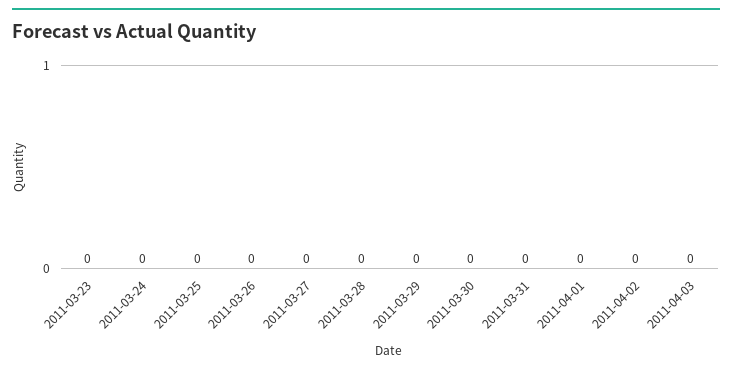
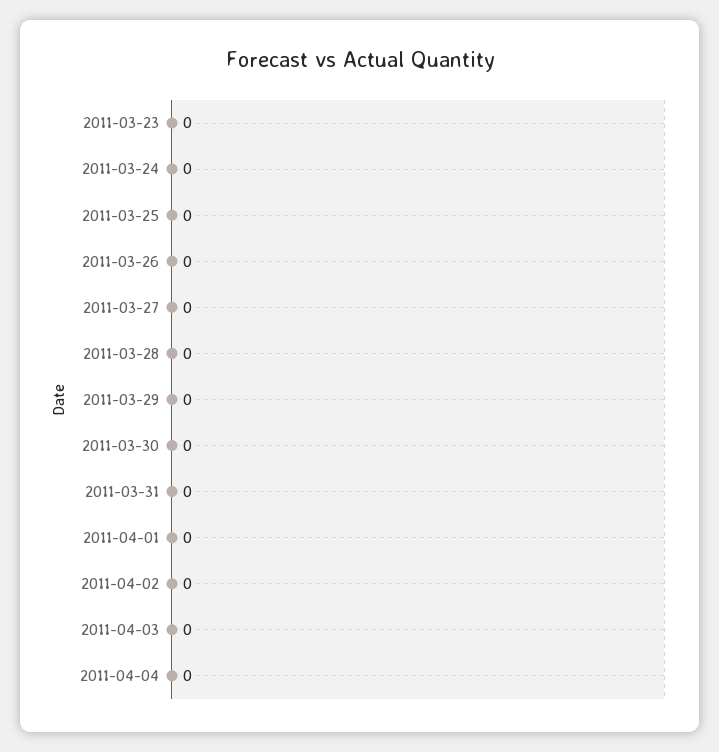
2011-04-04: none -> 0

